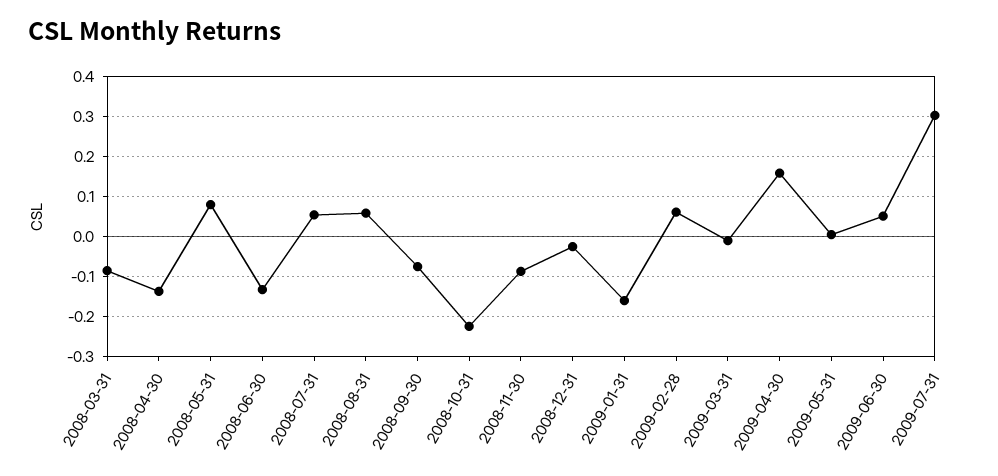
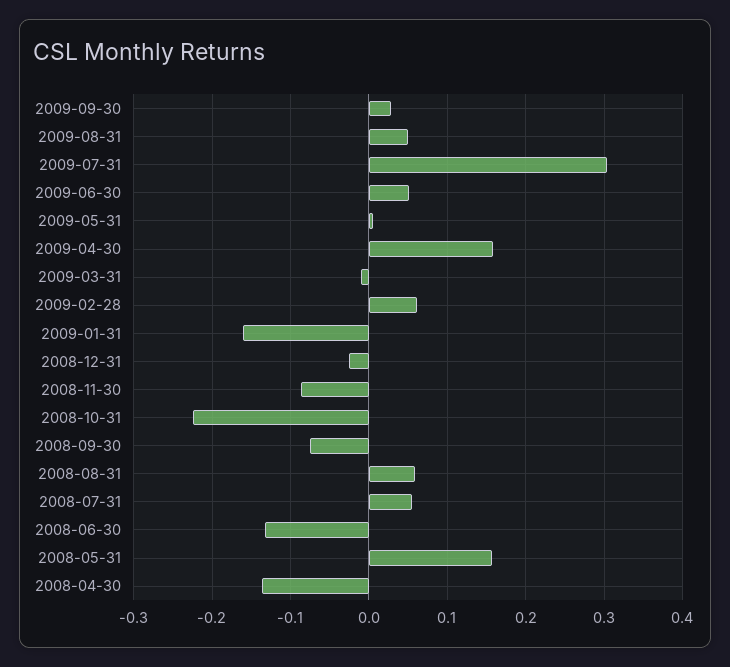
2008-03-31: -0.08 -> none
2008-05-31: 0.08 -> 0.16
2009-09-30: none -> 0.03
2009-08-31: none -> 0.05

